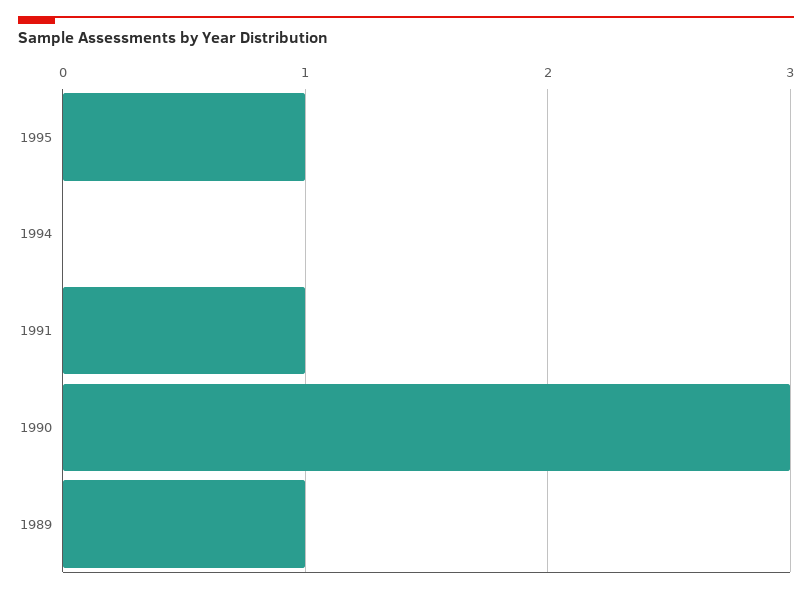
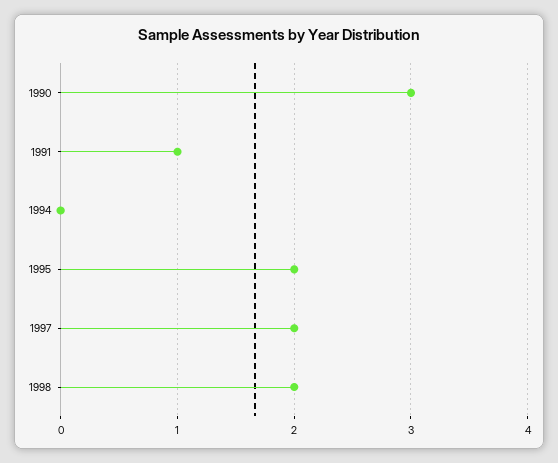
1995: 1 -> 2
1989: 1 -> none
1997: none -> 2
1998: none -> 2

